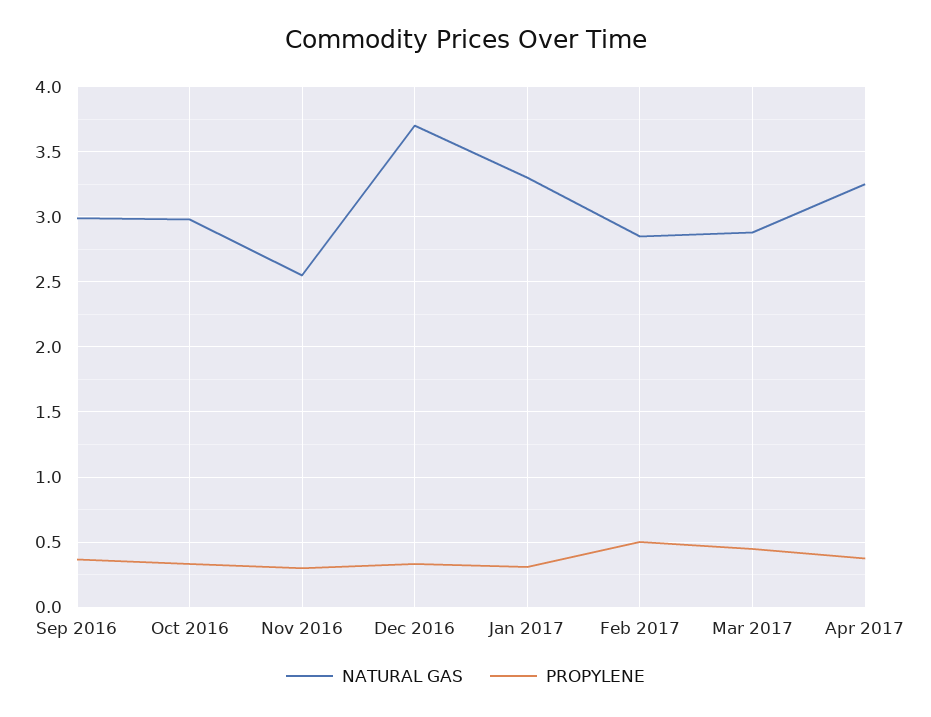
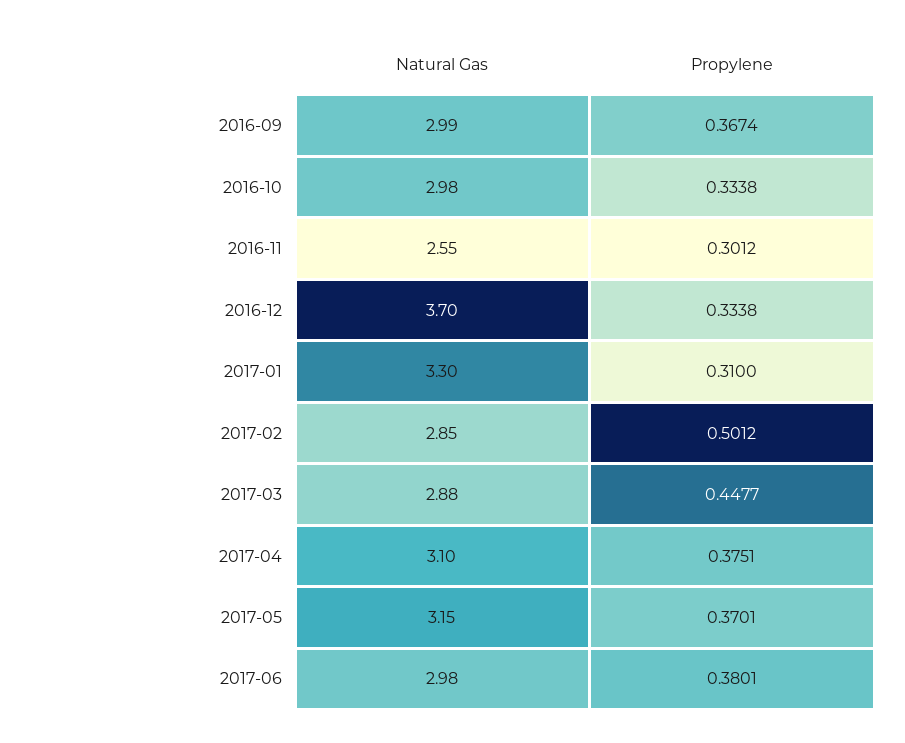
NATURAL GAS, Apr 2017: 3.25 -> 3.1
NATURAL GAS, 2017-05: none -> 3.15
PROPYLENE, 2017-05: none -> 0.3701
NATURAL GAS, 2017-06: none -> 2.98
PROPYLENE, 2017-06: none -> 0.3801

